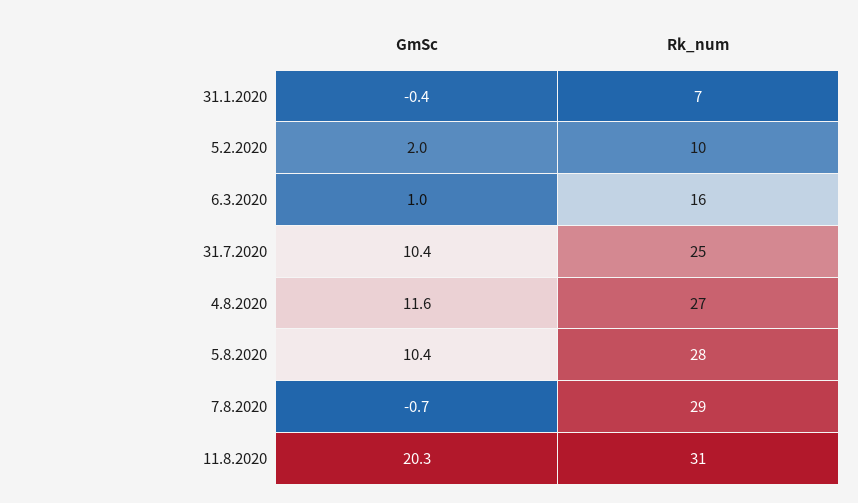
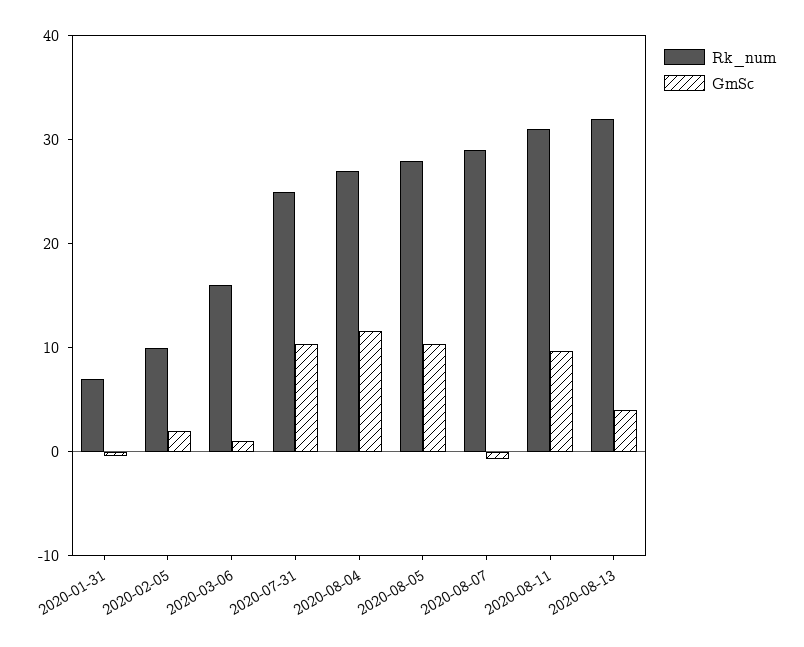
GmSc, 11.8.2020: 20.3 -> 10
Rk_num, 2020-08-13: none -> 32
GmSc, 2020-08-13: none -> 4

